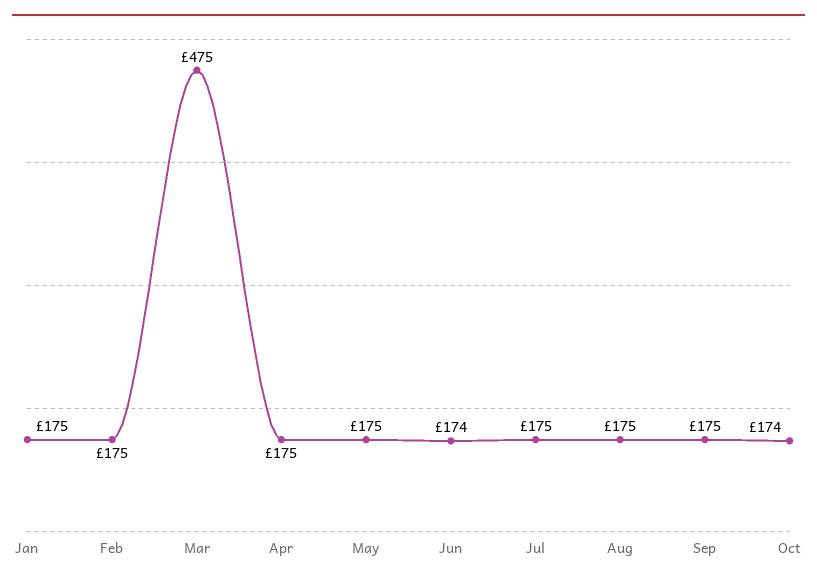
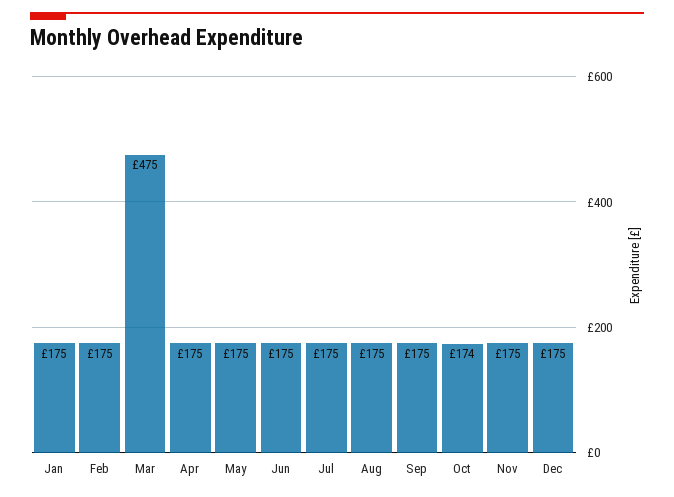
Jun: 174 -> 175
Nov: none -> 175
Dec: none -> 175

